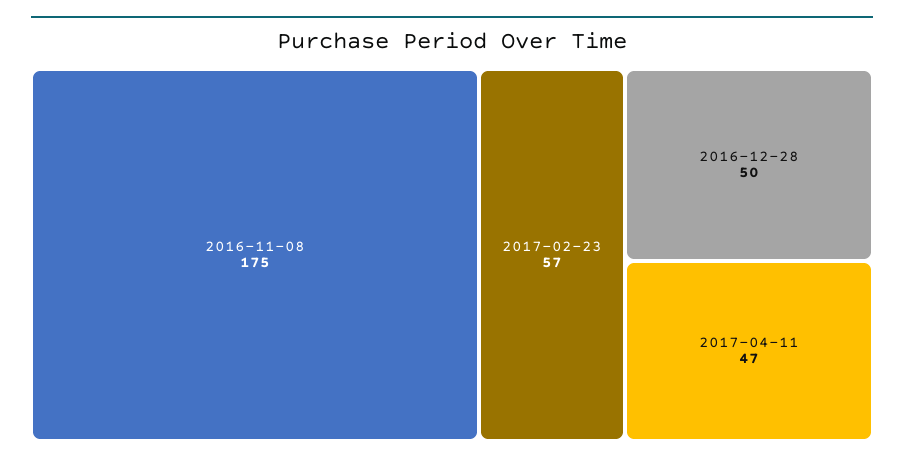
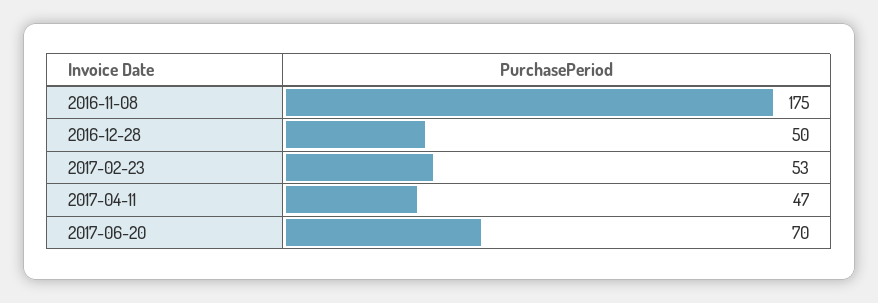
2017-02-23: 57 -> 53
2017-06-20: none -> 70

